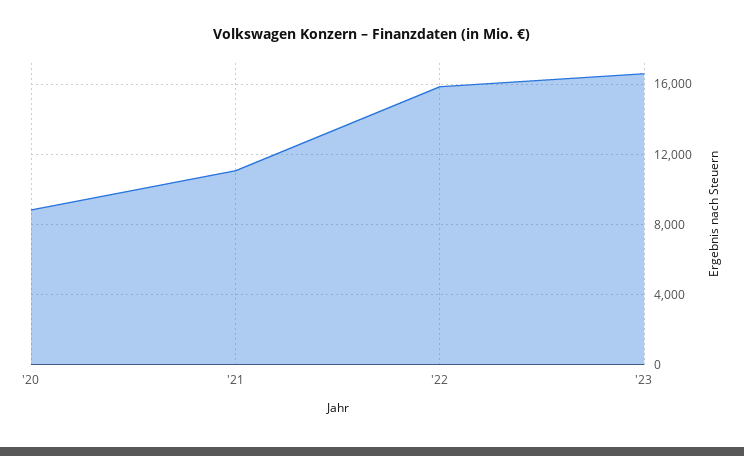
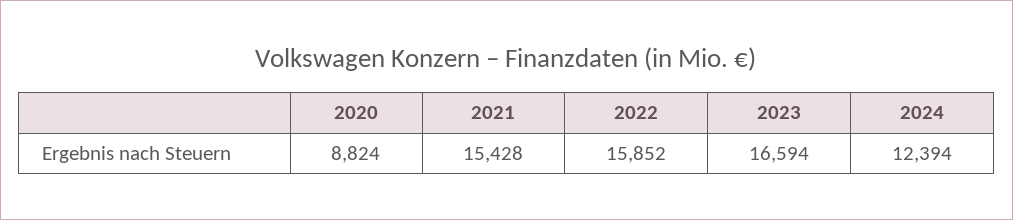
'21: 11000 -> 15428
2024: none -> 12394

